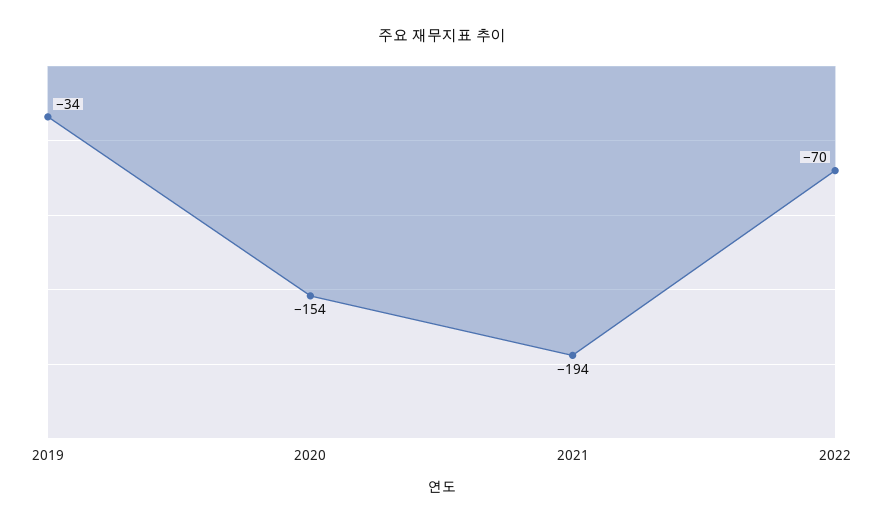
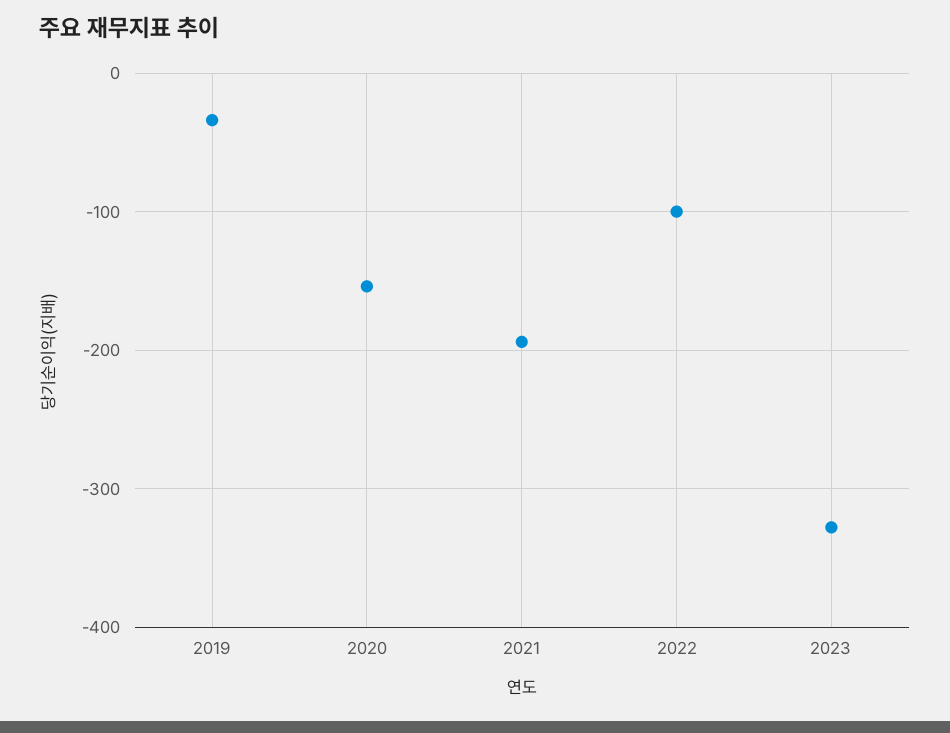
2022: -70 -> -100
2023: none -> -330

